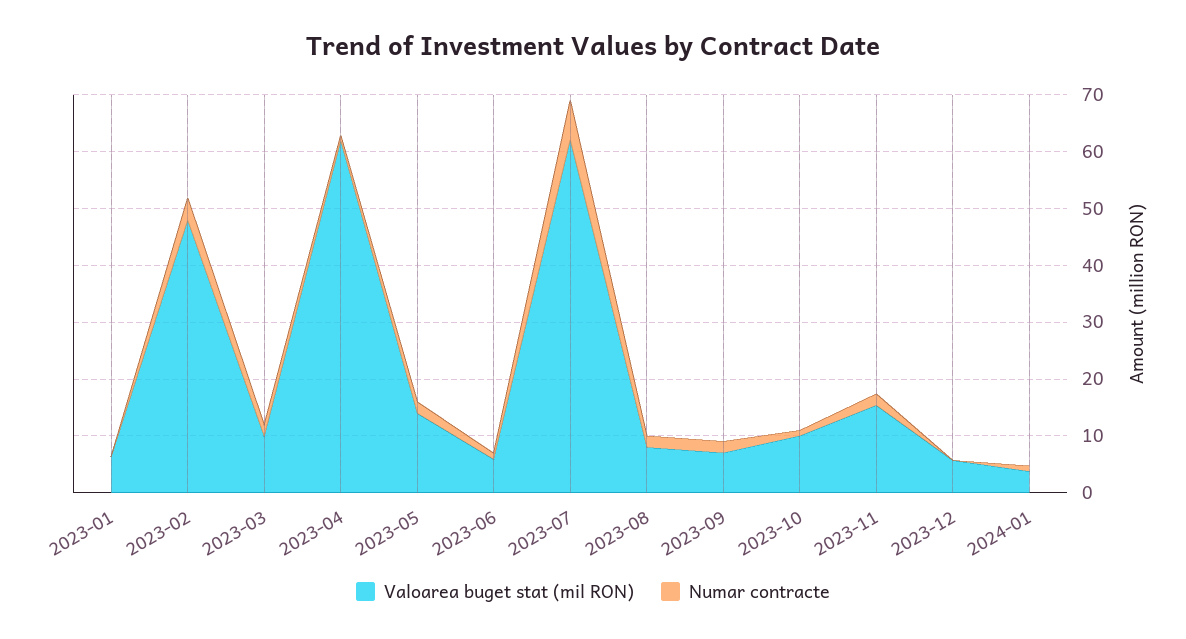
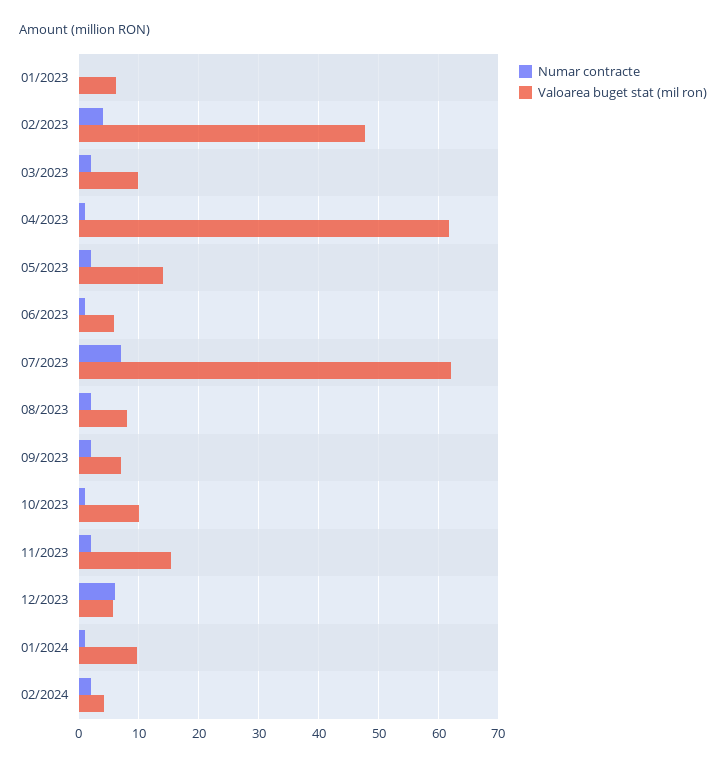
Numar contracte, 2023-12: 0 -> 6
Valoarea buget stat (mil RON), 2024-01: 4 -> 10
Numar contracte, 02/2024: none -> 2
Valoarea buget stat (mil RON), 02/2024: none -> 4

